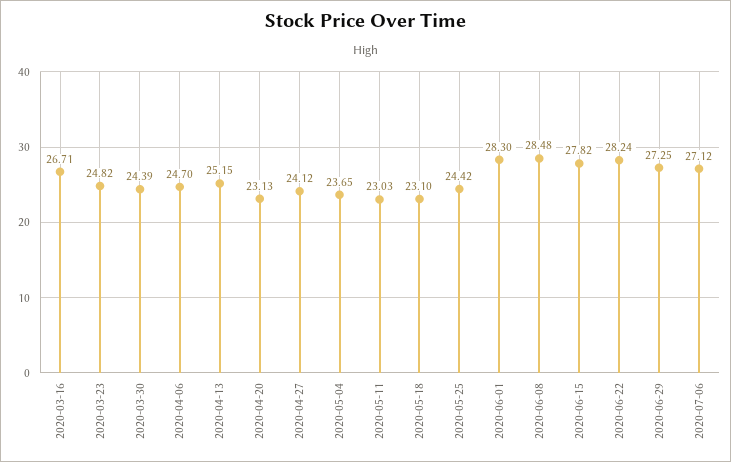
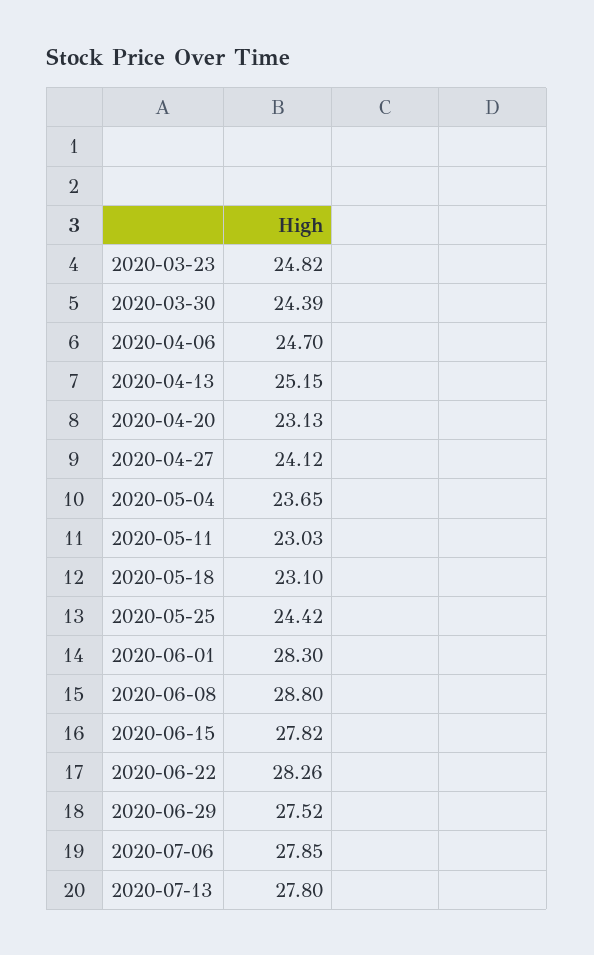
2020-03-16: 26.71 -> none
2020-06-08: 28.48 -> 28.8
2020-06-22: 28.24 -> 28.26
2020-06-29: 27.25 -> 27.52
2020-07-06: 27.12 -> 27.85
2020-07-13: none -> 27.8

